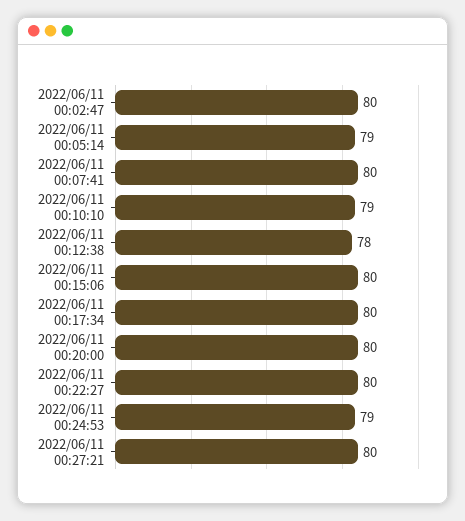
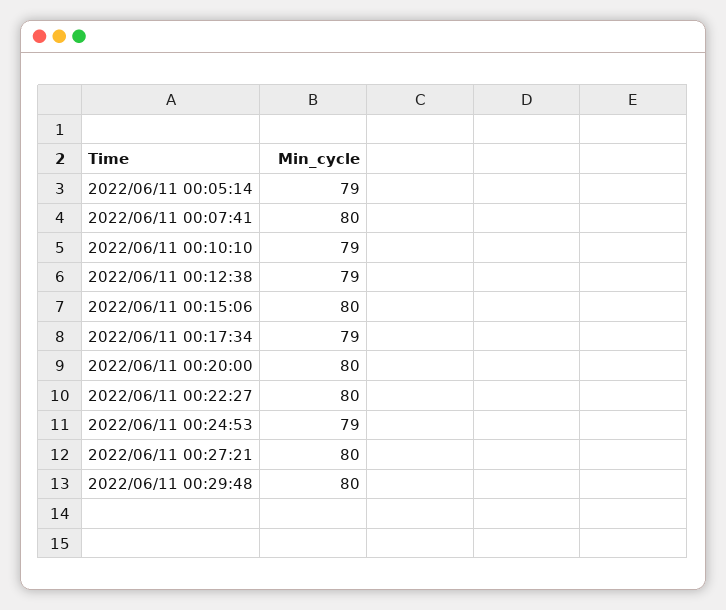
2022/06/11 00:02:47: 80 -> none
2022/06/11 00:12:38: 78 -> 79
2022/06/11 00:17:34: 80 -> 79
2022/06/11 00:29:48: none -> 80

